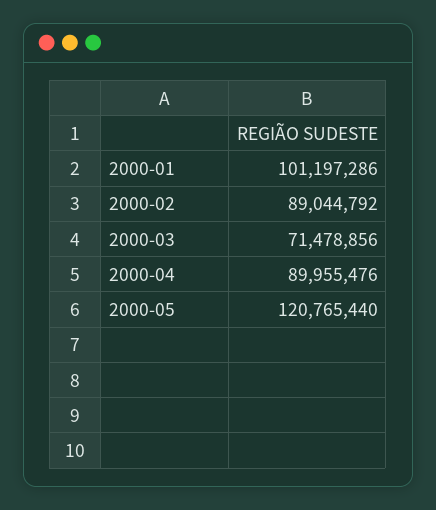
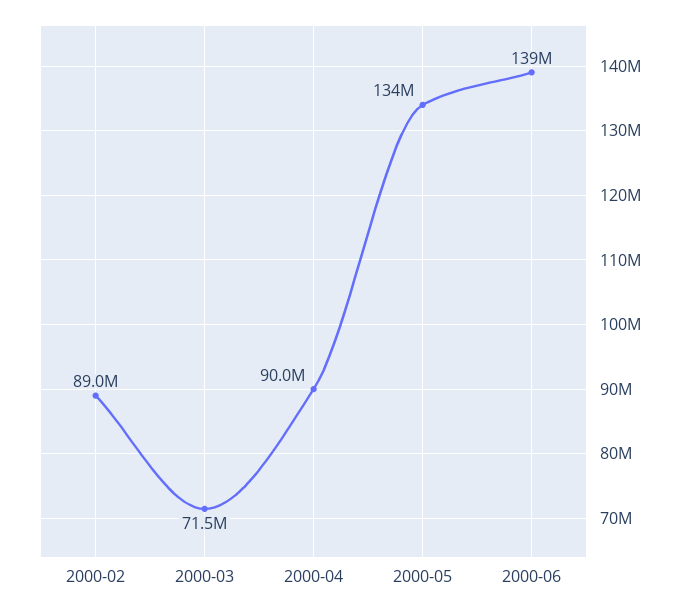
2000-01: 101197286 -> none
2000-05: 120765440 -> 134000000
2000-06: none -> 139000000

